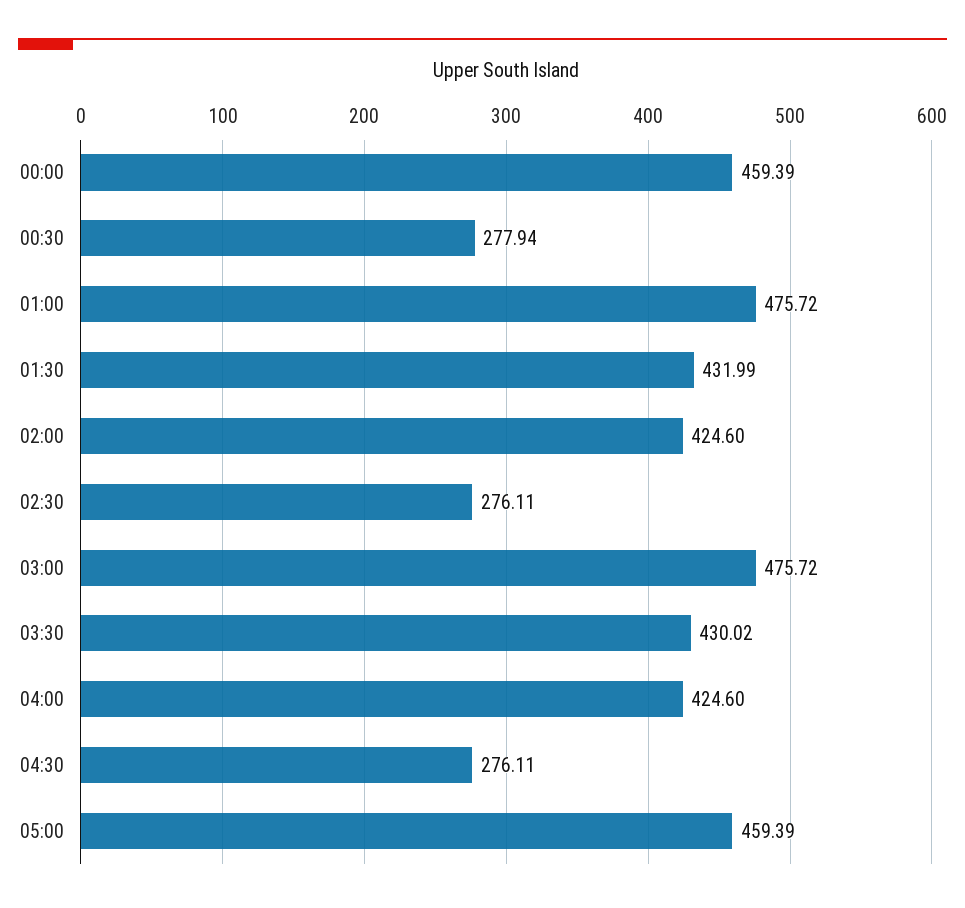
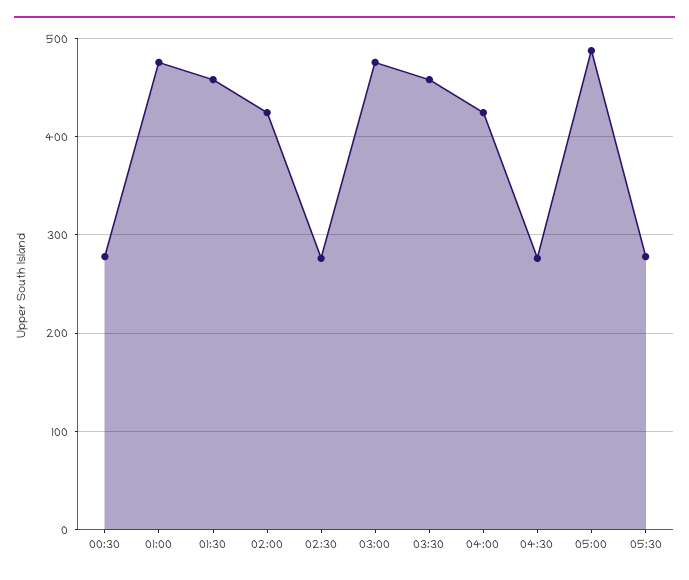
00:00: 459.39 -> none
01:30: 431.99 -> 460
03:30: 430.02 -> 460
05:00: 459.39 -> 490
05:30: none -> 280

